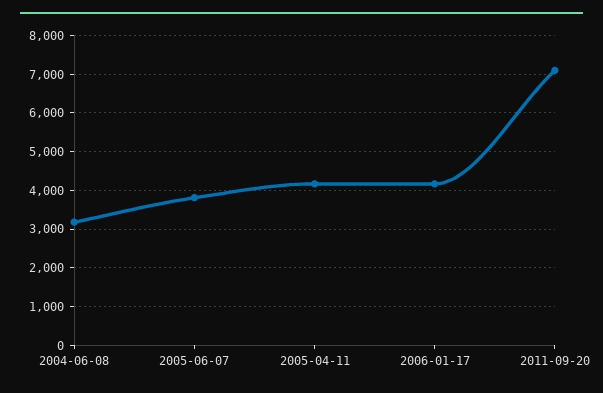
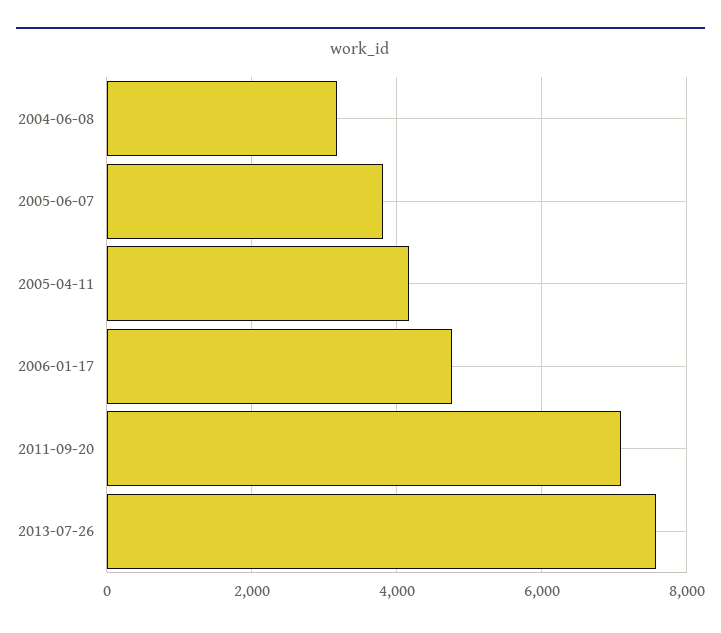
2006-01-17: 4200 -> 4800
2013-07-26: none -> 7600

